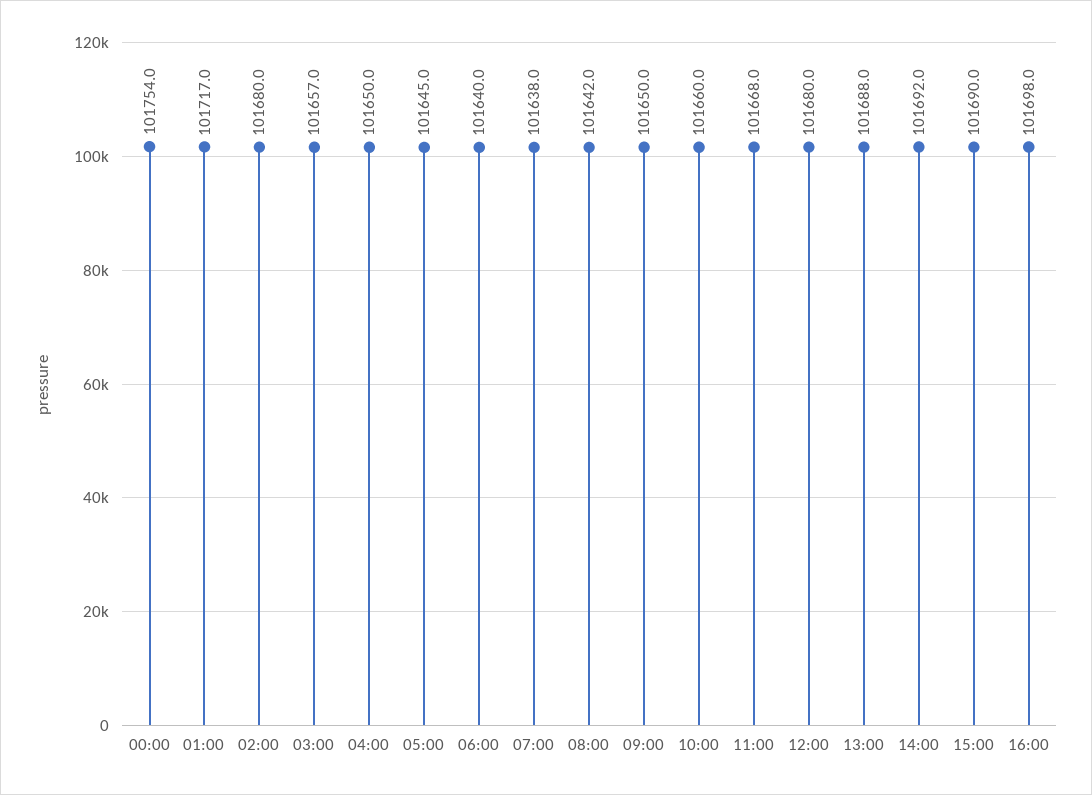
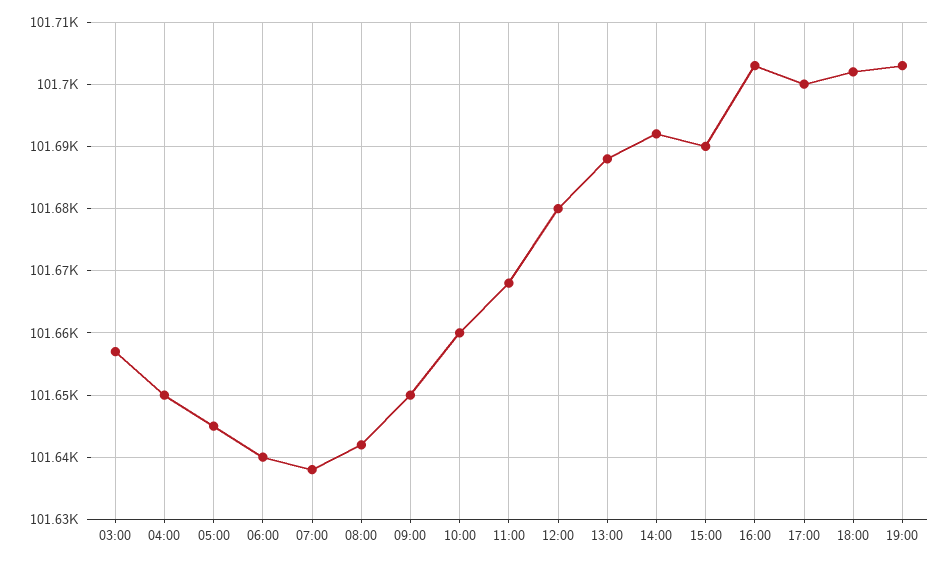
00:00: 101754 -> none
01:00: 101717 -> none
02:00: 101680 -> none
16:00: 101698 -> 101703
17:00: none -> 101700
18:00: none -> 101702
19:00: none -> 101703

